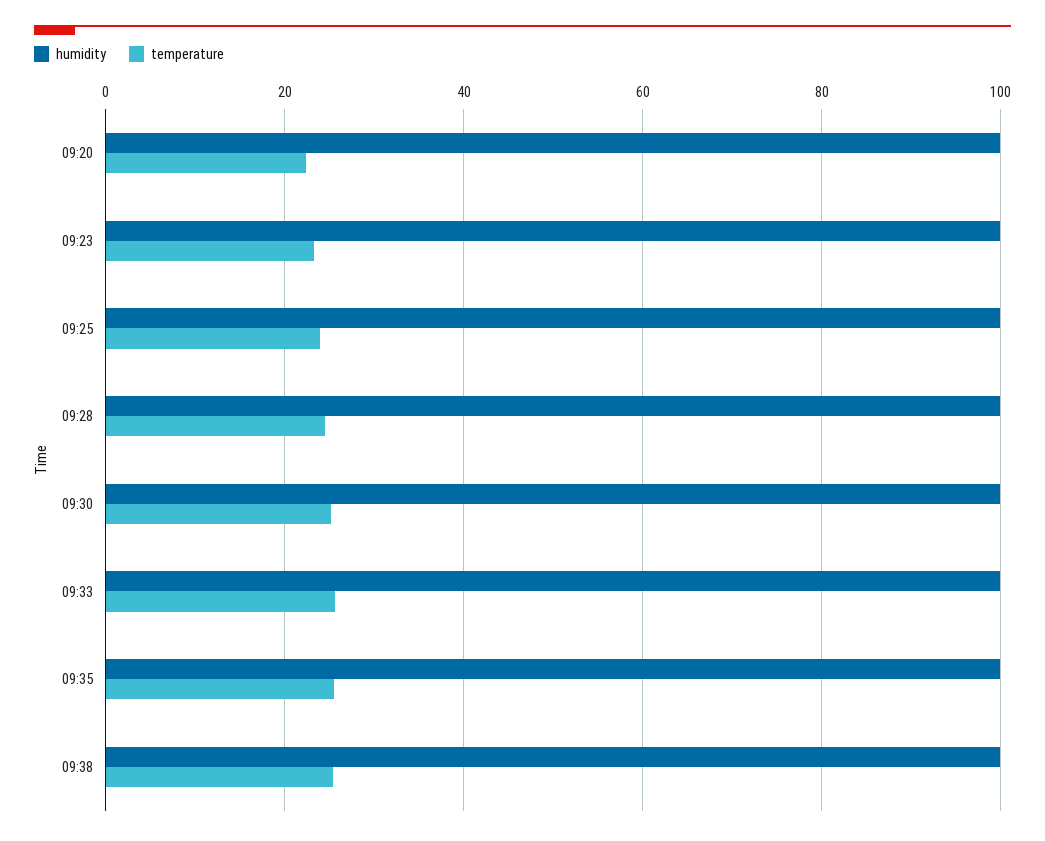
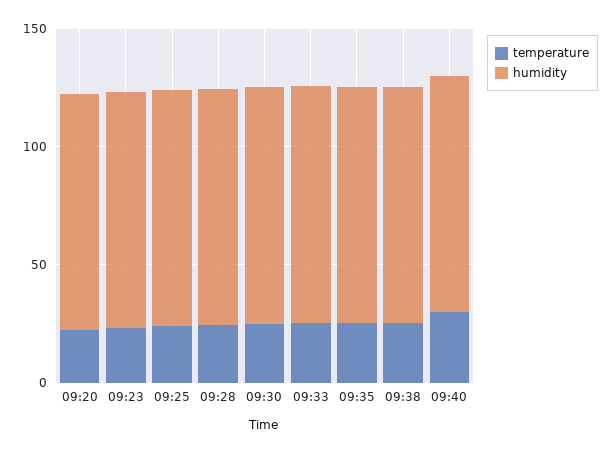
temperature, 09:40: none -> 30
humidity, 09:40: none -> 100

